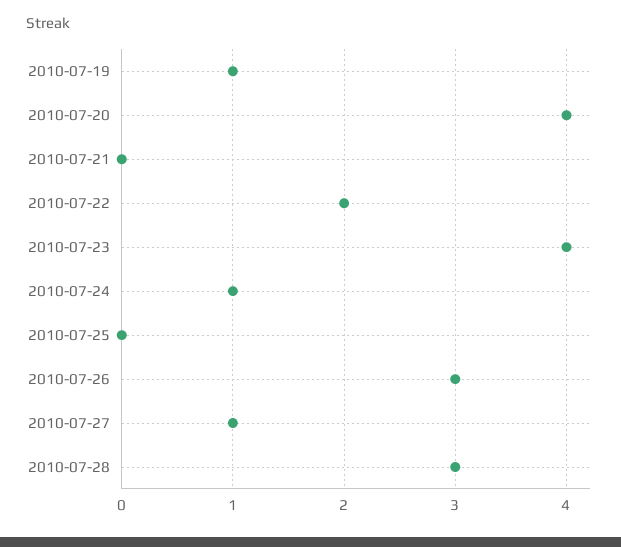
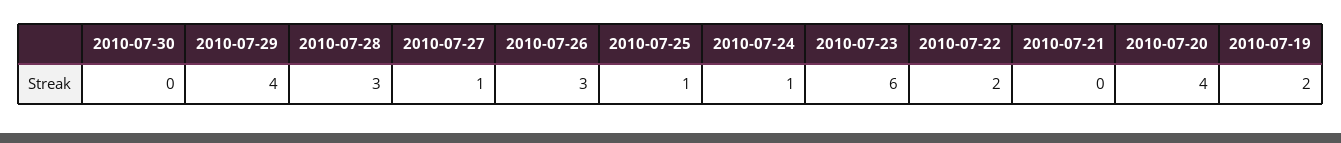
2010-07-19: 1 -> 2
2010-07-23: 4 -> 6
2010-07-25: 0 -> 1
2010-07-30: none -> 0
2010-07-29: none -> 4

